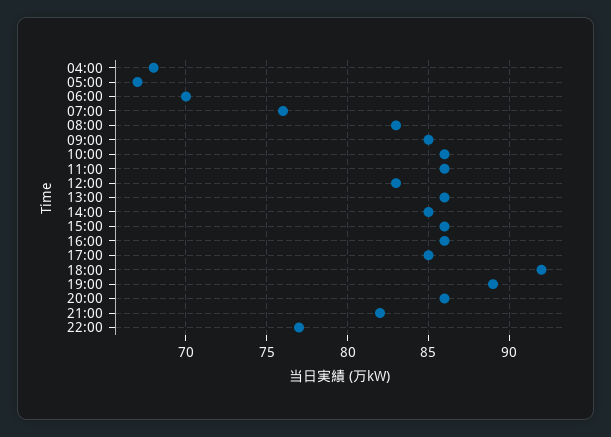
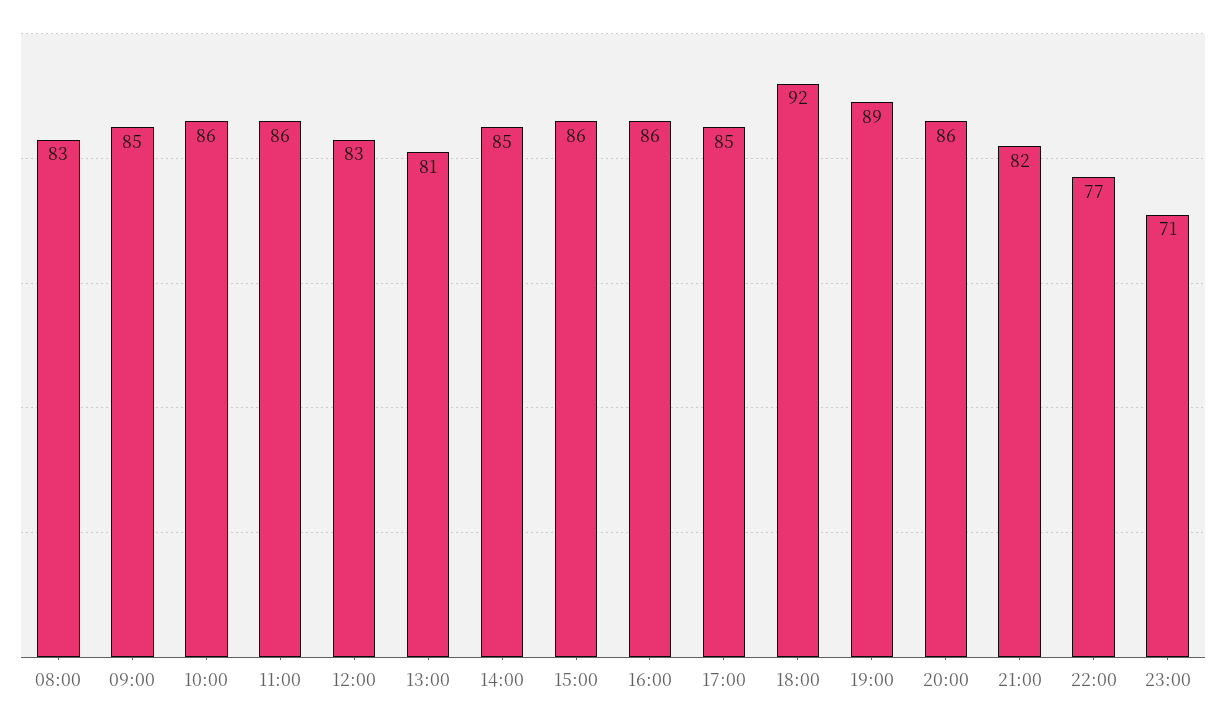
04:00: 68 -> none
05:00: 67 -> none
06:00: 70 -> none
07:00: 76 -> none
13:00: 86 -> 81
23:00: none -> 71

